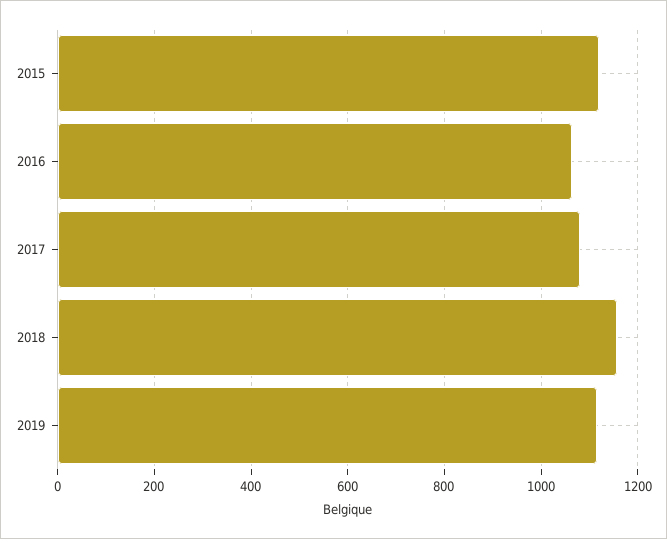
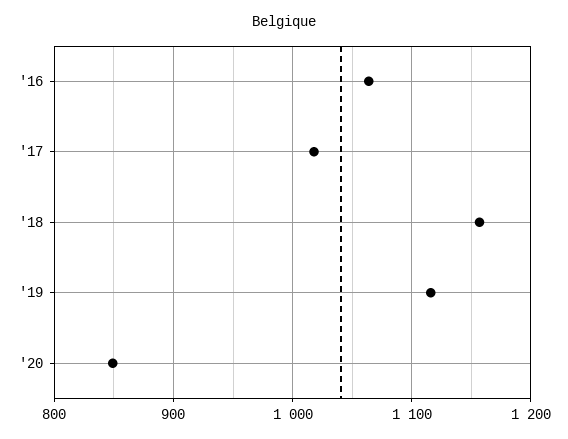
2015: 1120 -> none
2017: 1080 -> 1020
'20: none -> 850

